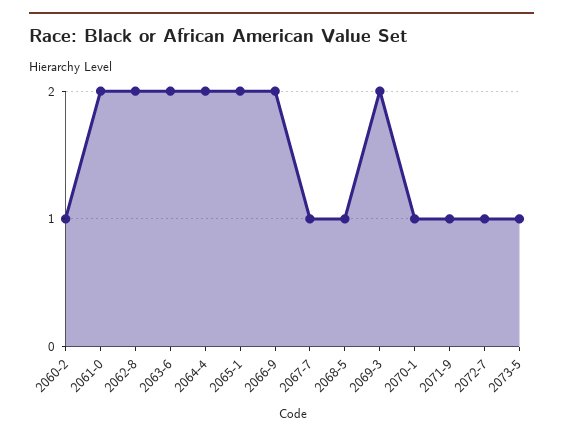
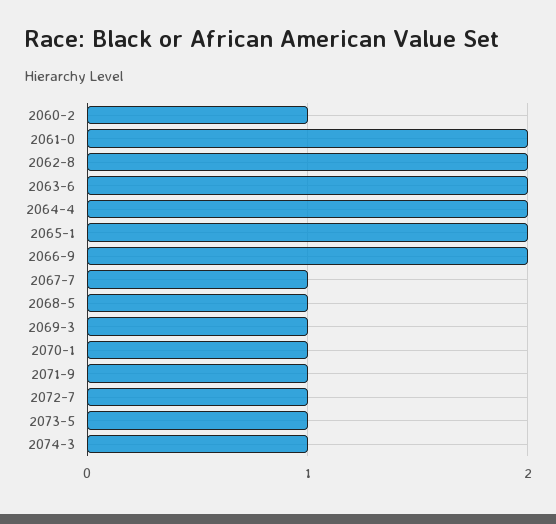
2069-3: 2 -> 1
2074-3: none -> 1

